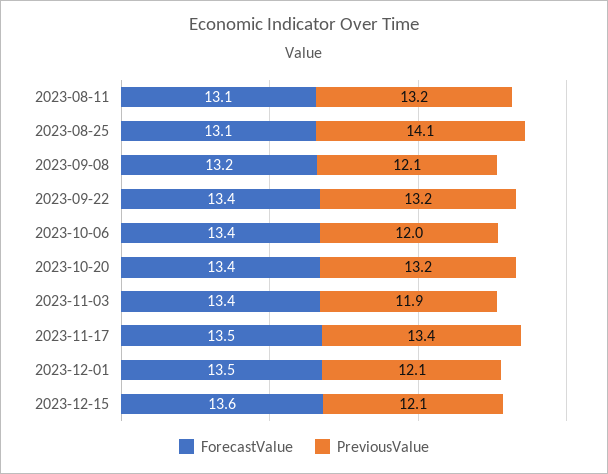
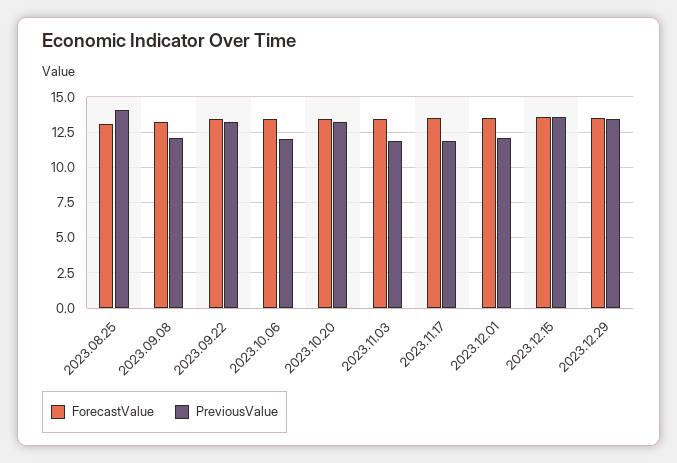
ForecastValue, 2023-08-11: 13.1 -> none
PreviousValue, 2023-08-11: 13.2 -> none
PreviousValue, 2023-11-17: 13.4 -> 12
PreviousValue, 2023-12-15: 12.1 -> 13.5
ForecastValue, 2023.12.29: none -> 13.5
PreviousValue, 2023.12.29: none -> 13.5

